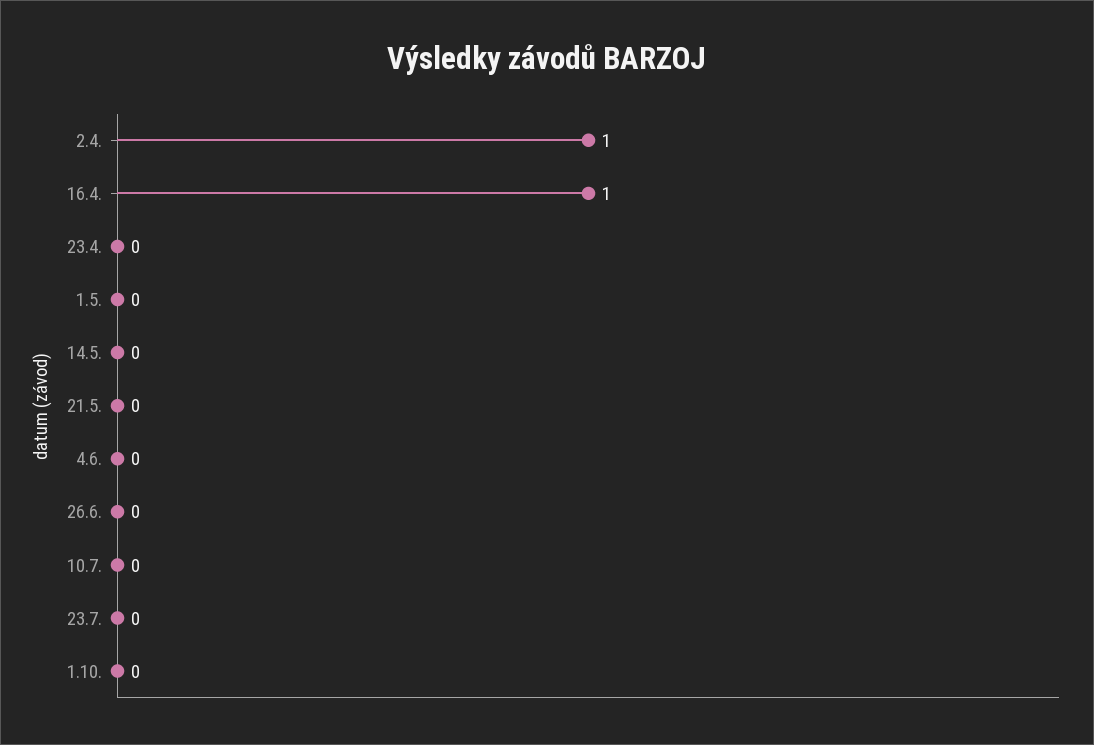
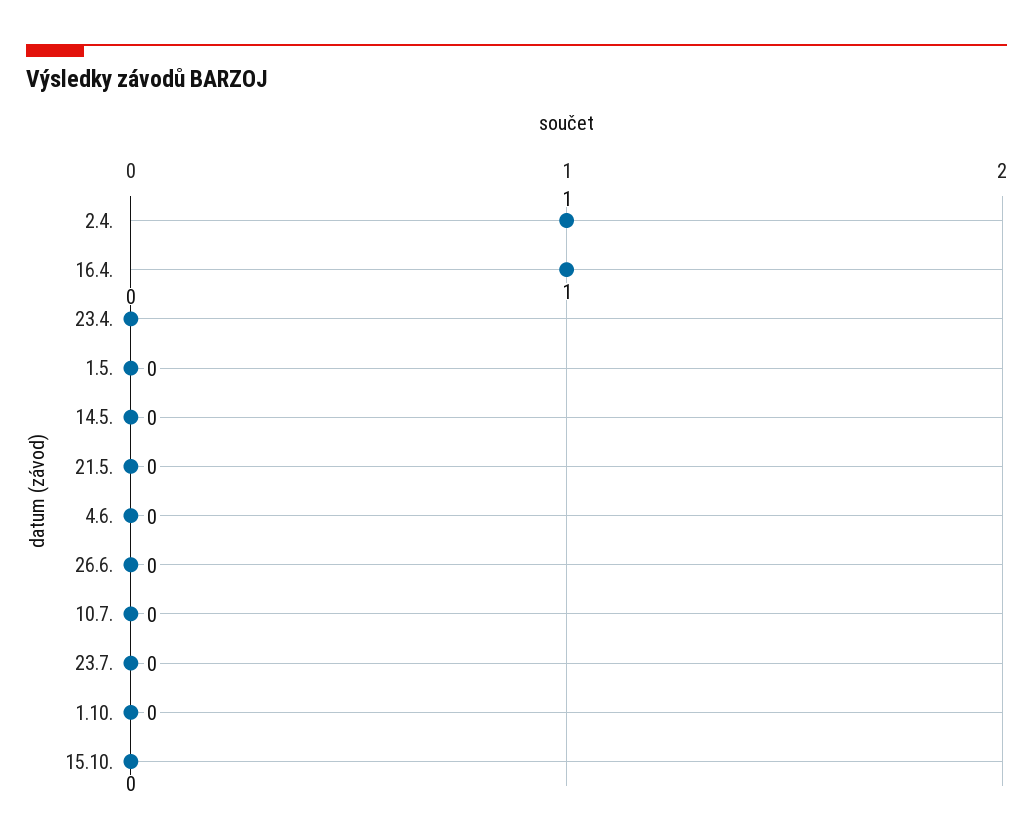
15.10.: none -> 0

